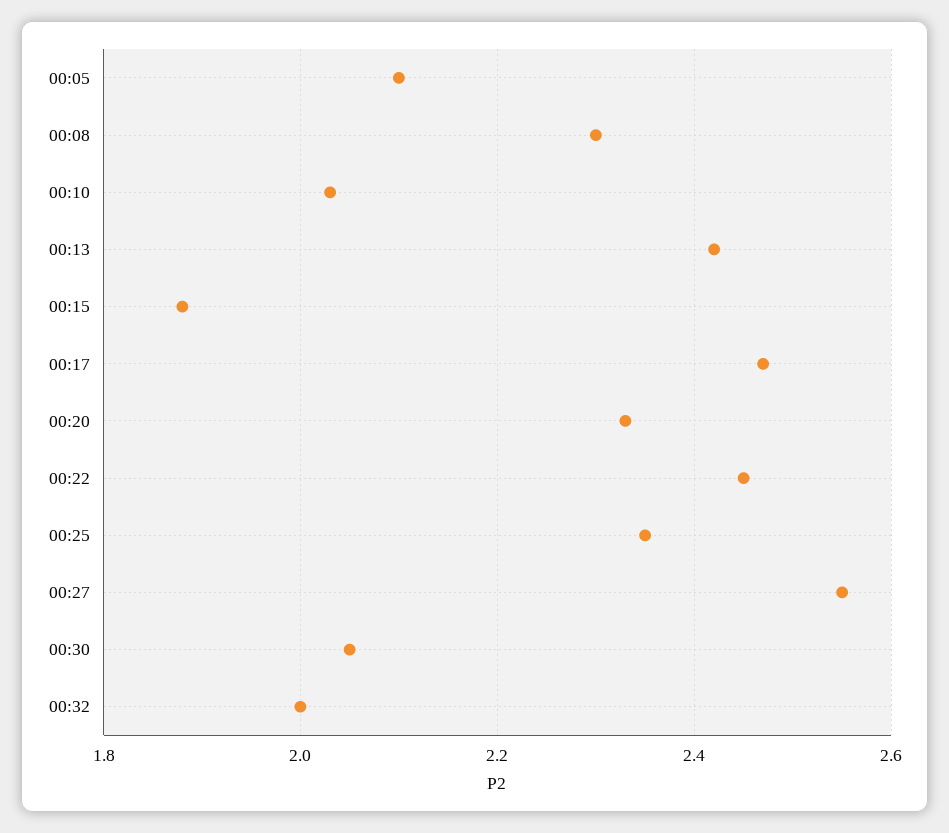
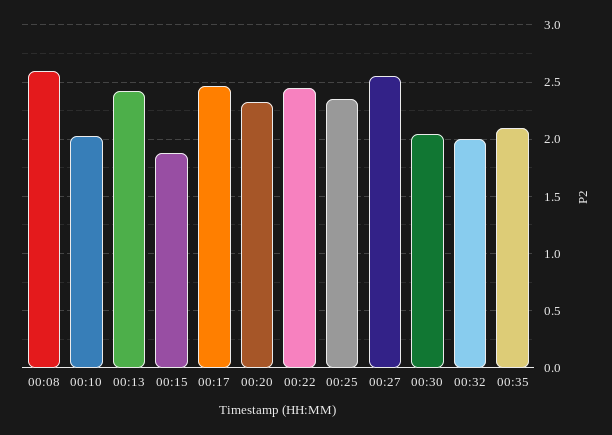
00:05: 2.1 -> none
00:08: 2.3 -> 2.6
00:35: none -> 2.1

